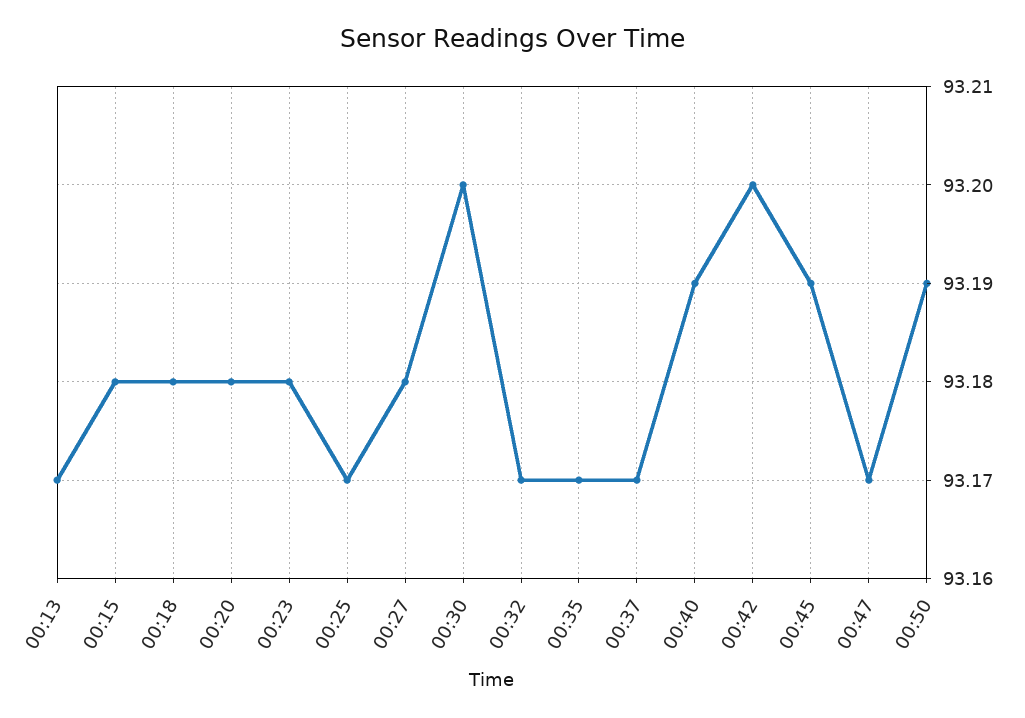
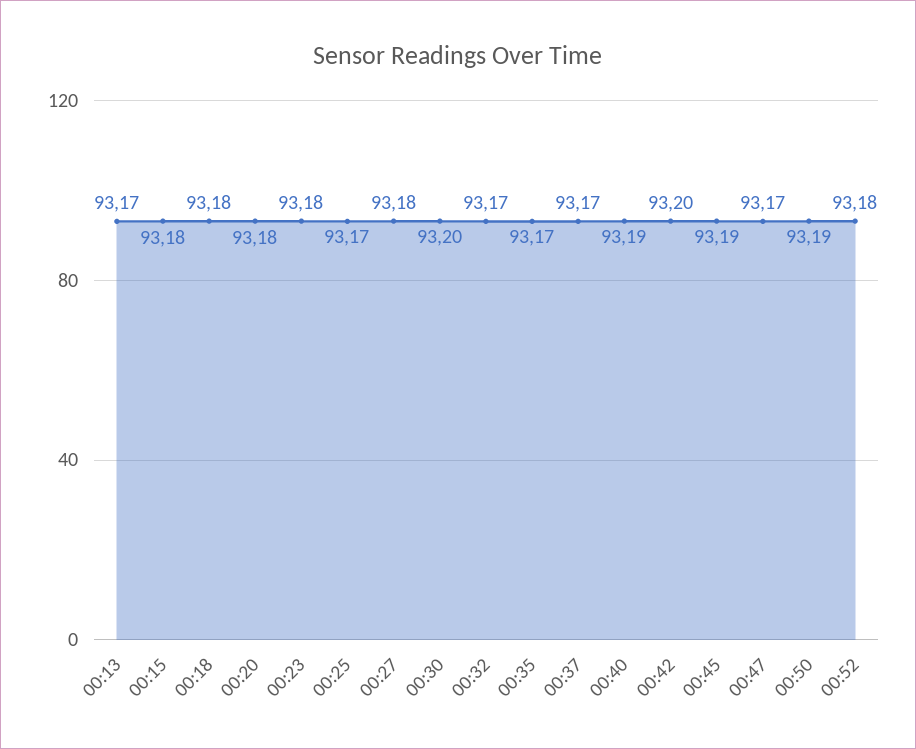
00:52: none -> 93.18

